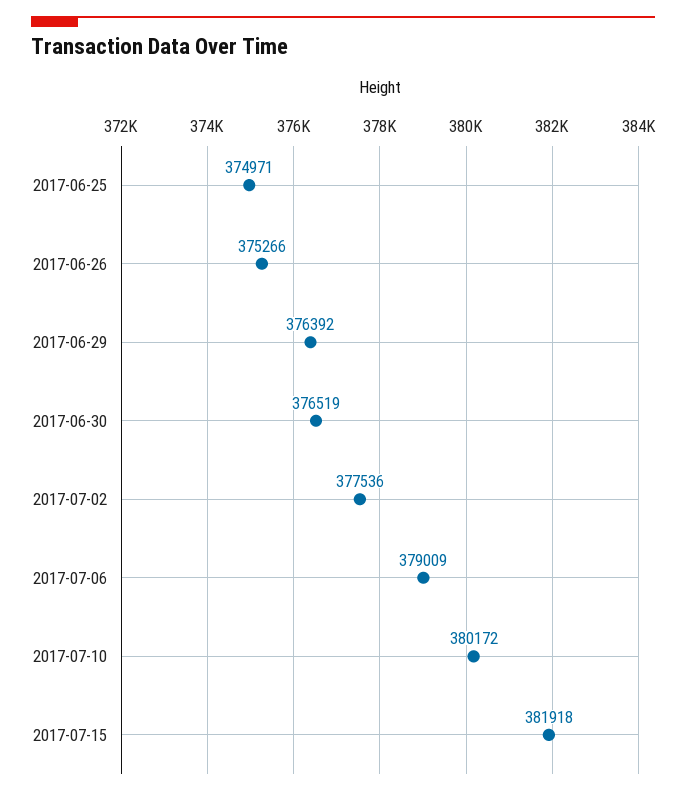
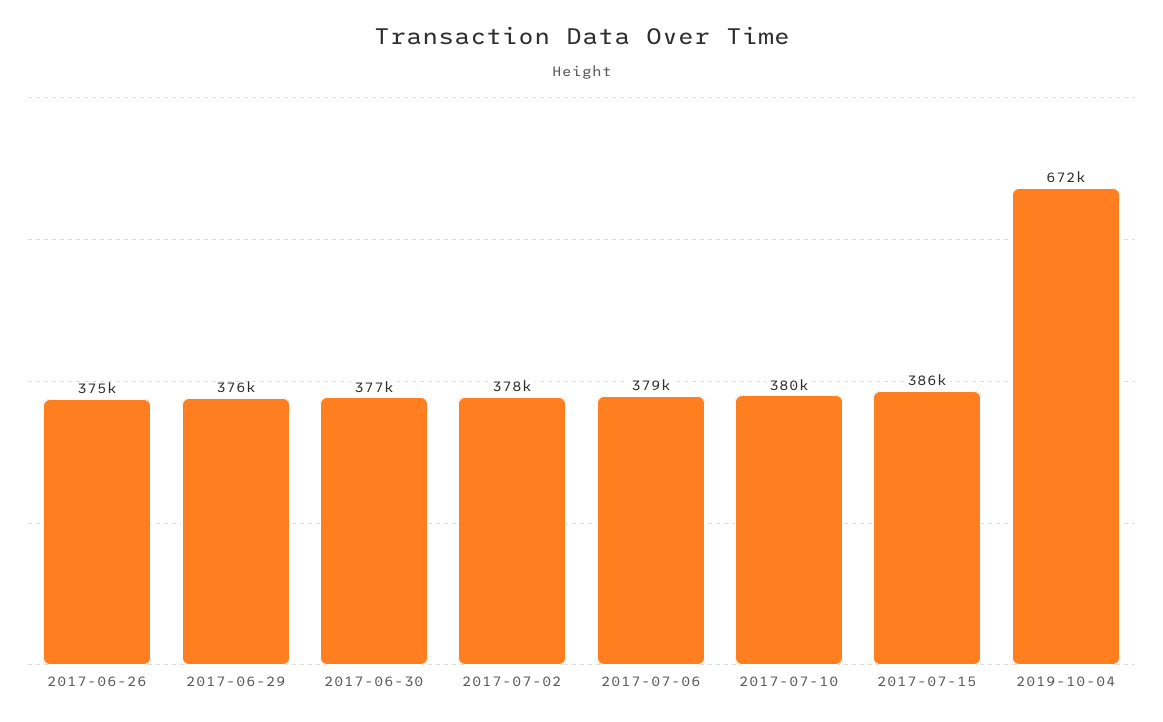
2017-06-25: 374971 -> none
2017-07-15: 381918 -> 386000
2019-10-04: none -> 672000

